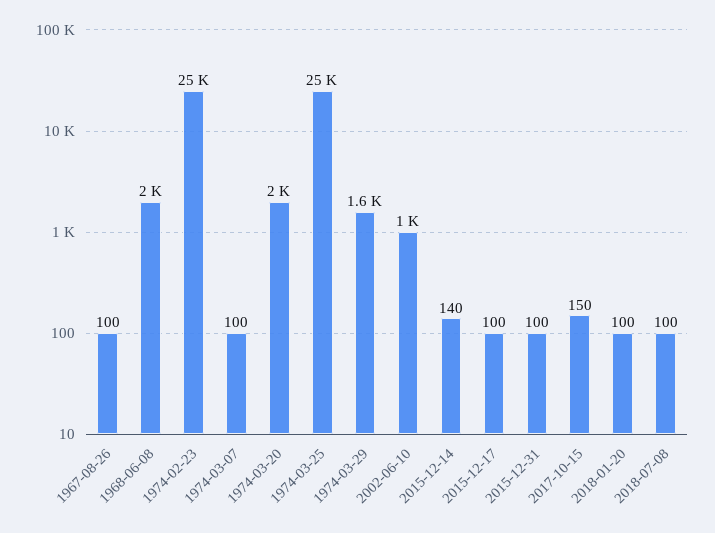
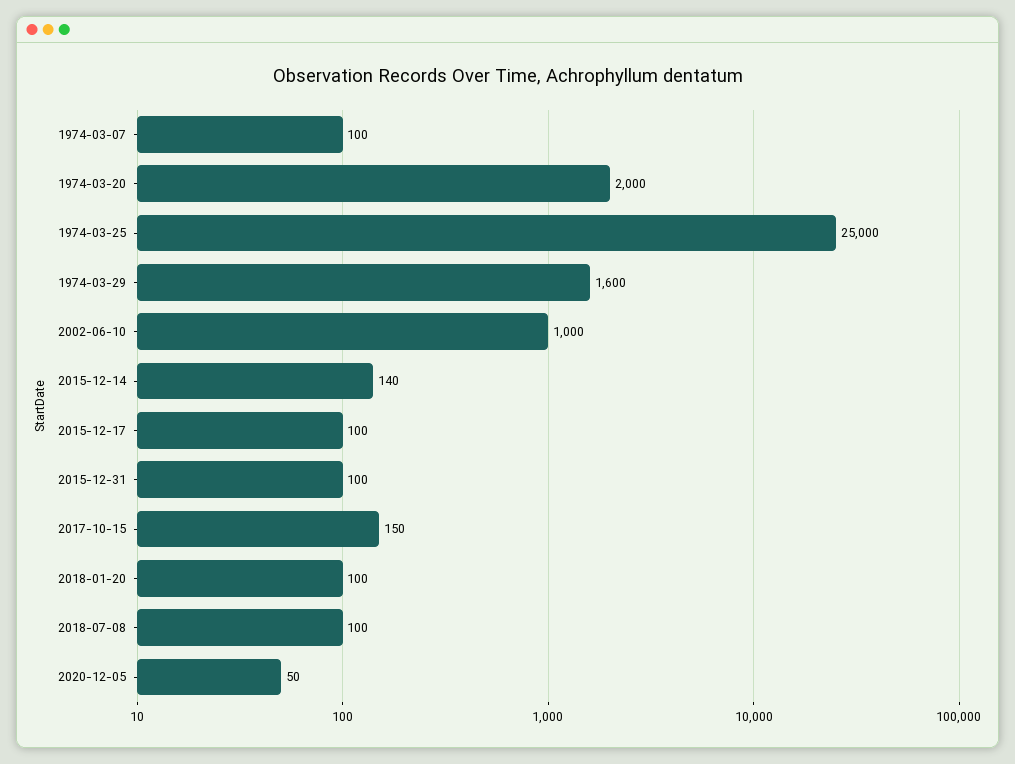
1967-08-26: 100 -> none
1968-06-08: 2000 -> none
1974-02-23: 25000 -> none
2020-12-05: none -> 50

